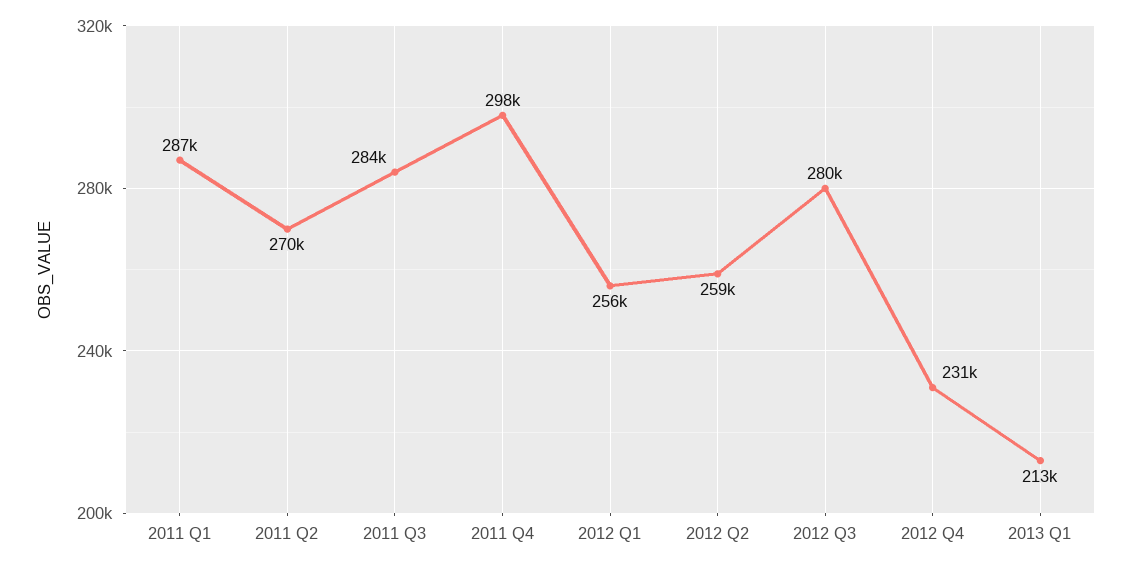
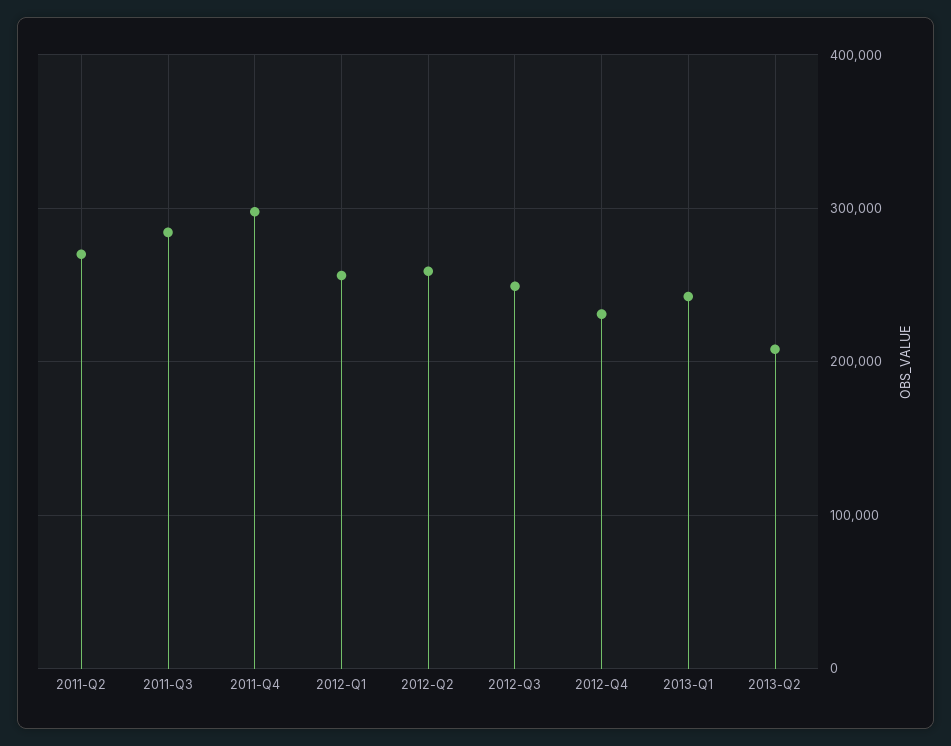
2011 Q1: 287000 -> none
2012 Q3: 280000 -> 250000
2013 Q1: 213000 -> 240000
2013-Q2: none -> 210000

